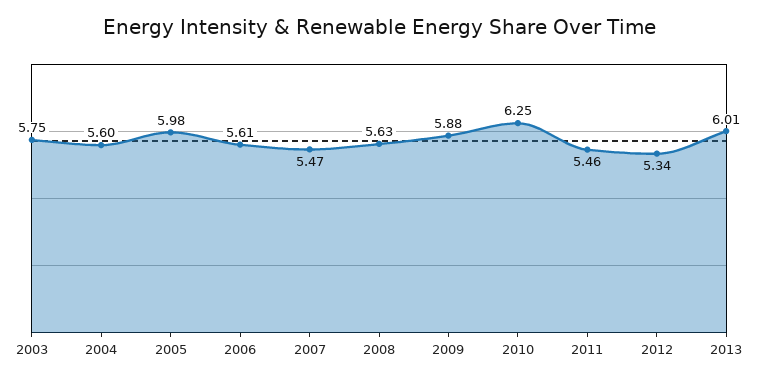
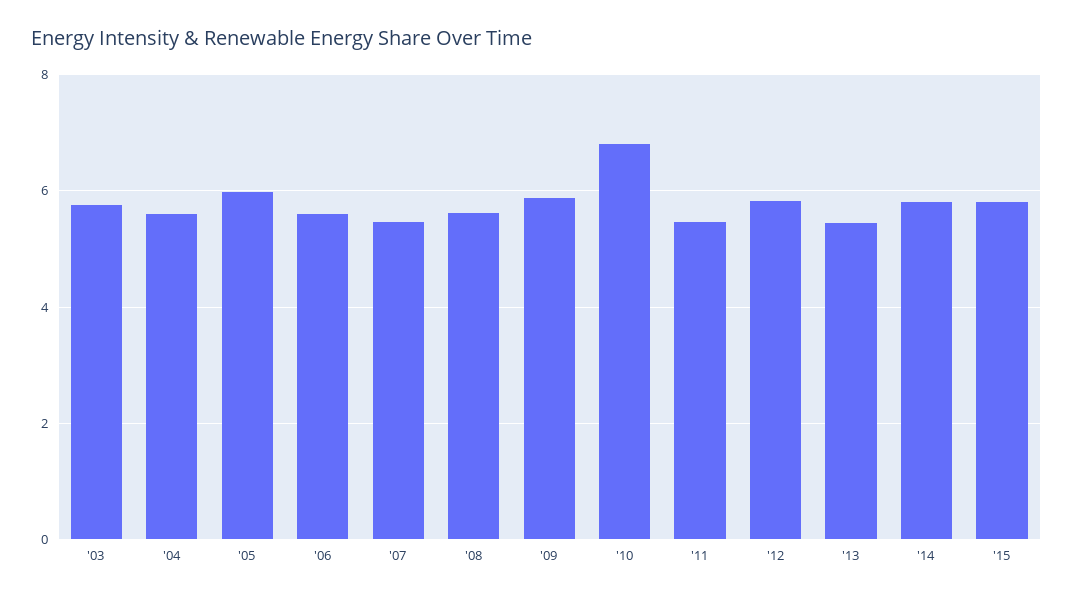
2010: 6.25 -> 6.8
2012: 5.34 -> 5.8
2013: 6.01 -> 5.4
'14: none -> 5.8
'15: none -> 5.8

